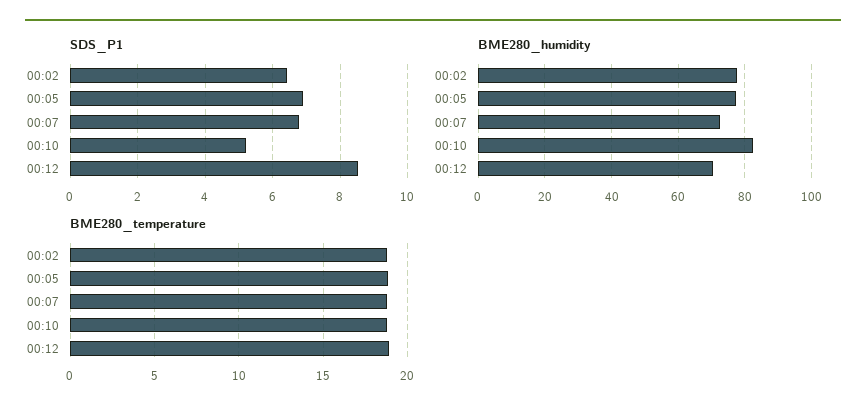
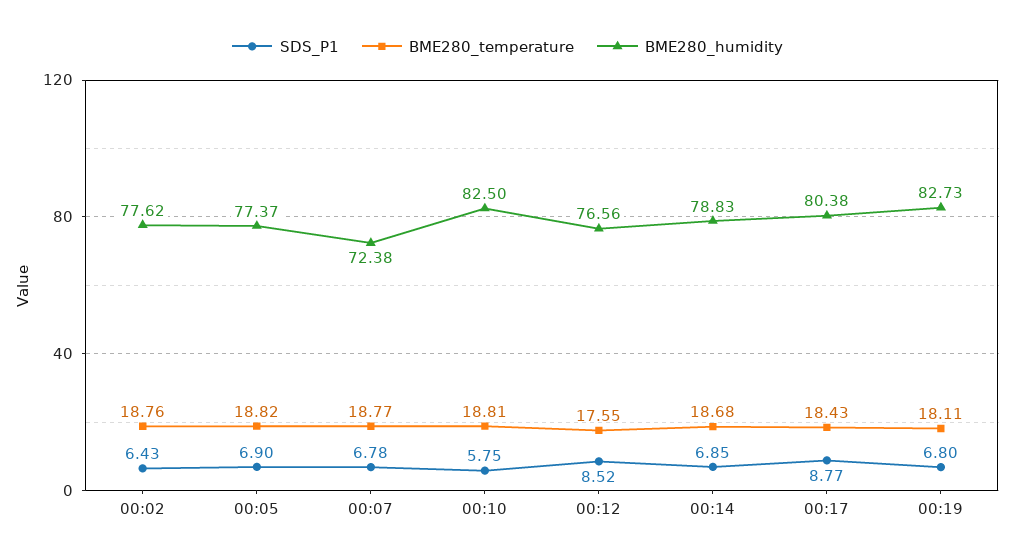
SDS_P1, 00:10: 5.2 -> 5.75
BME280_humidity, 00:12: 70 -> 76.56
BME280_temperature, 00:12: 19 -> 17.55
SDS_P1, 00:14: none -> 6.85
BME280_temperature, 00:14: none -> 18.68
BME280_humidity, 00:14: none -> 78.83
SDS_P1, 00:17: none -> 8.77
BME280_temperature, 00:17: none -> 18.43
BME280_humidity, 00:17: none -> 80.38
SDS_P1, 00:19: none -> 6.8
BME280_temperature, 00:19: none -> 18.11
BME280_humidity, 00:19: none -> 82.73

